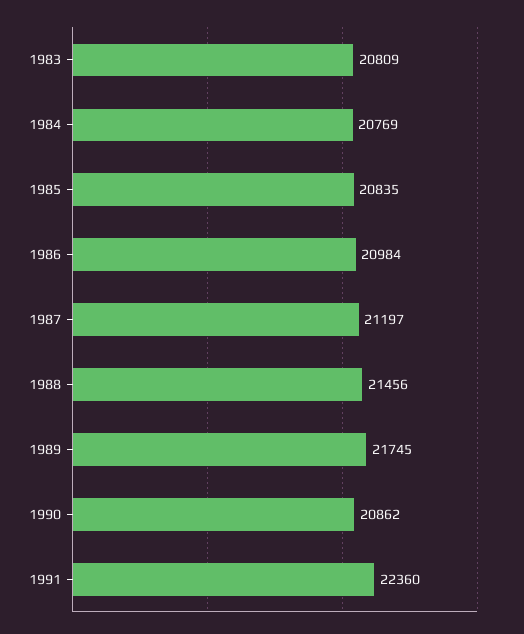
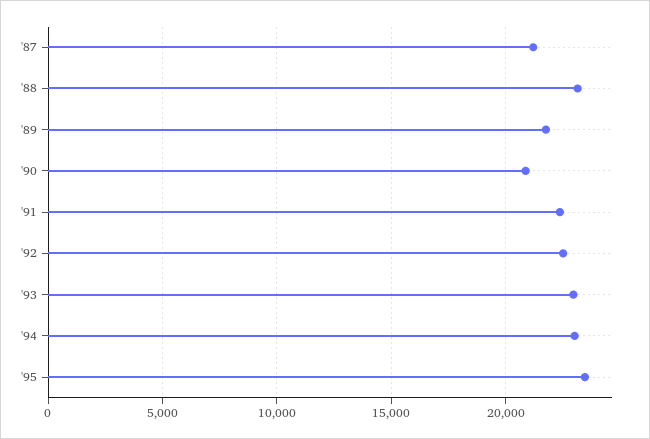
1983: 20809 -> none
1984: 20769 -> none
1985: 20835 -> none
1986: 20984 -> none
1988: 21456 -> 23000
'92: none -> 22500
'93: none -> 23000
'94: none -> 23000
'95: none -> 23500

